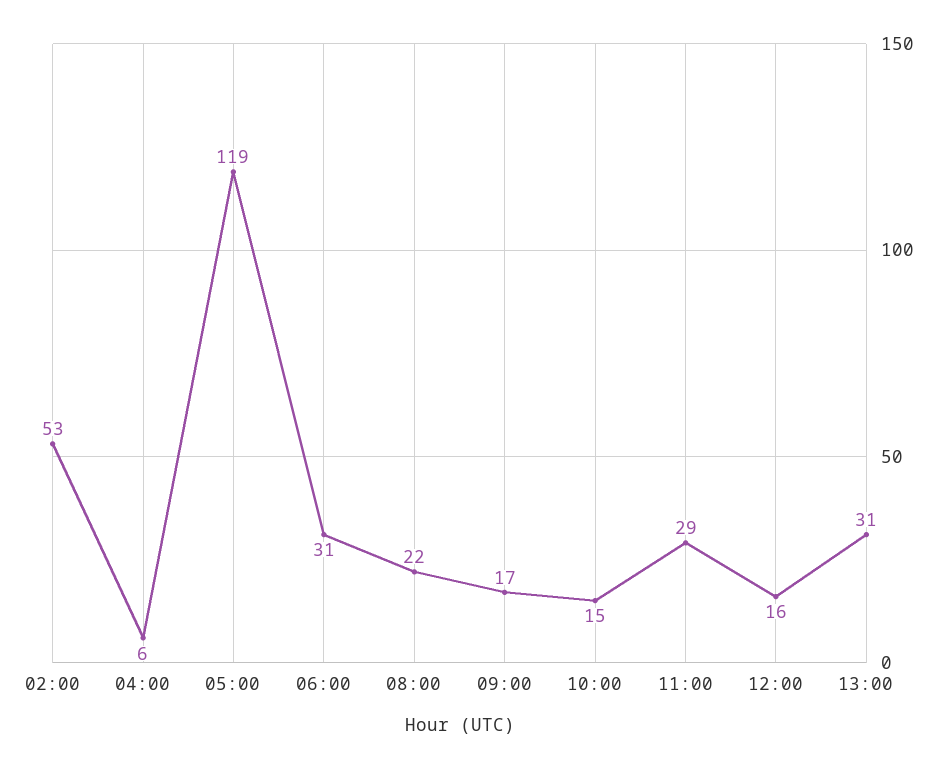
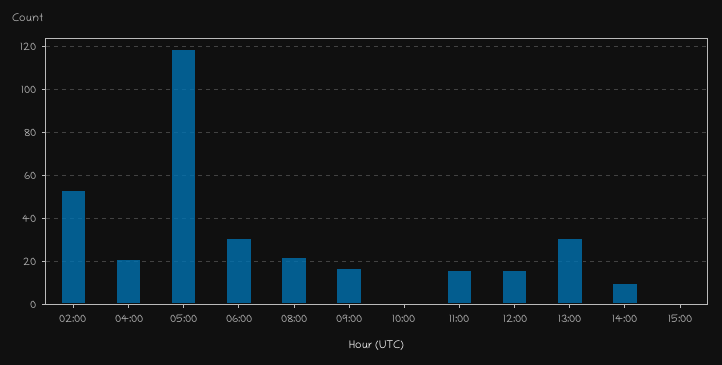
04:00: 6 -> 20
10:00: 15 -> 0
11:00: 29 -> 15
14:00: none -> 10
15:00: none -> 0

